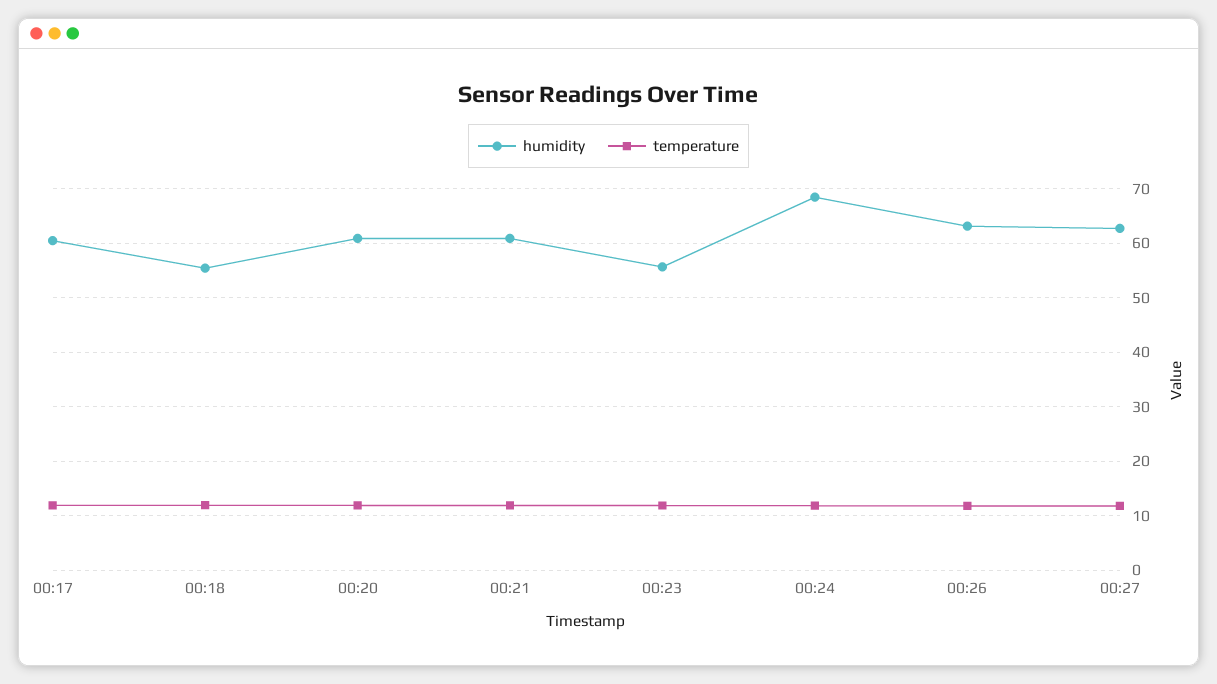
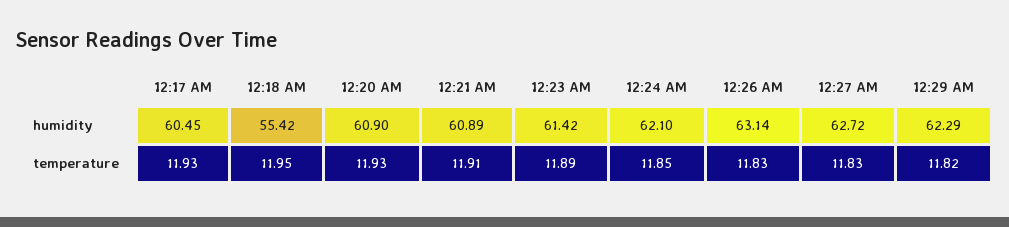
humidity, 00:23: 56 -> 61.42
humidity, 00:24: 68 -> 62.1
humidity, 12:29 AM: none -> 62.29
temperature, 12:29 AM: none -> 11.82

